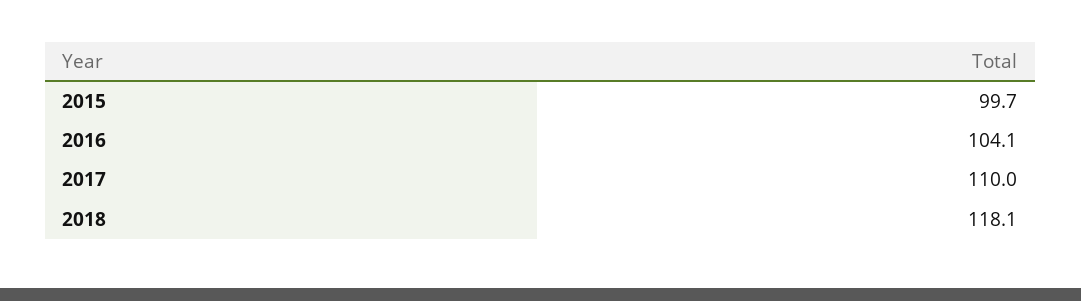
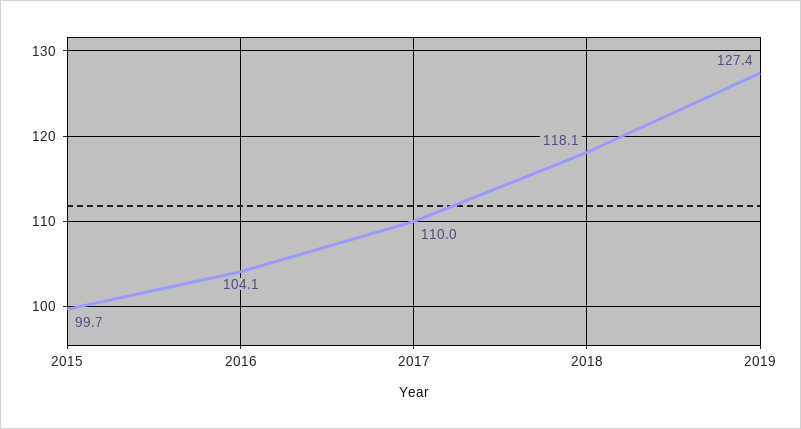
2019: none -> 127.4

